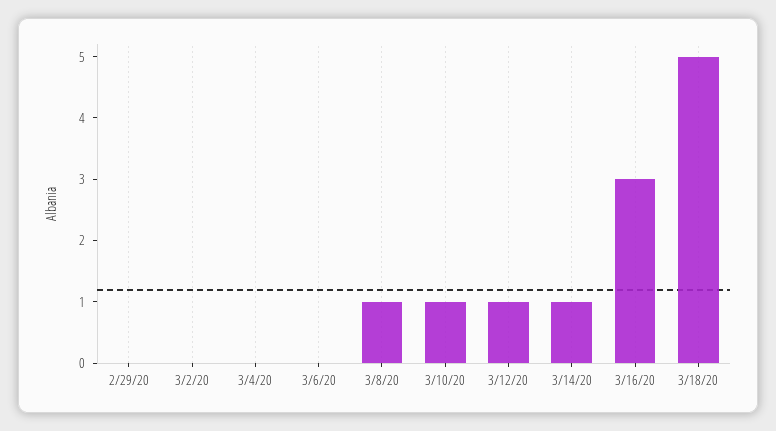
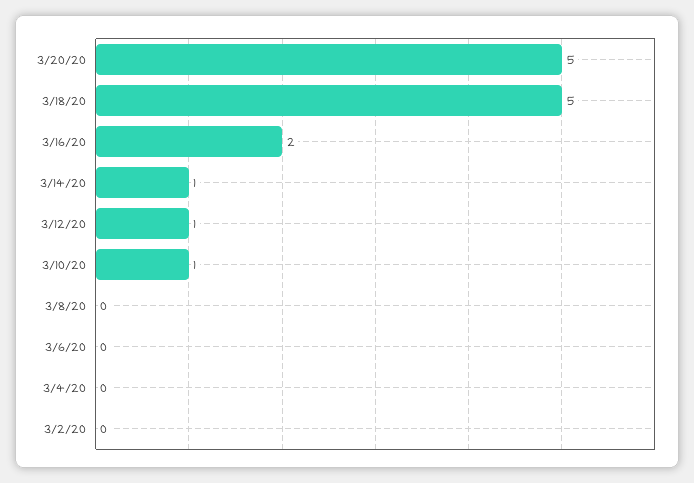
2/29/20: 0 -> none
3/8/20: 1 -> 0
3/16/20: 3 -> 2
3/20/20: none -> 5

